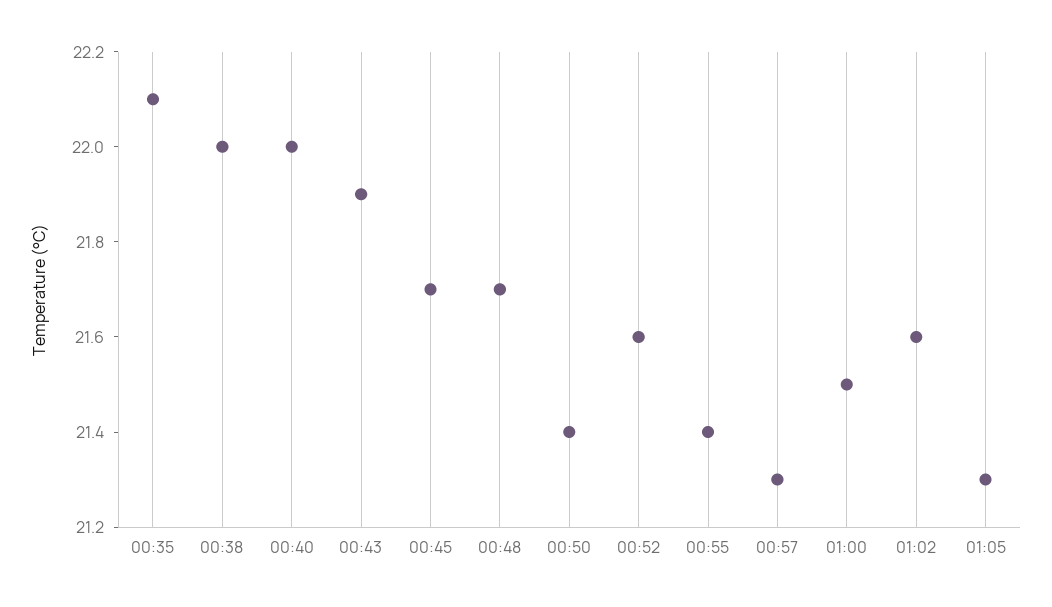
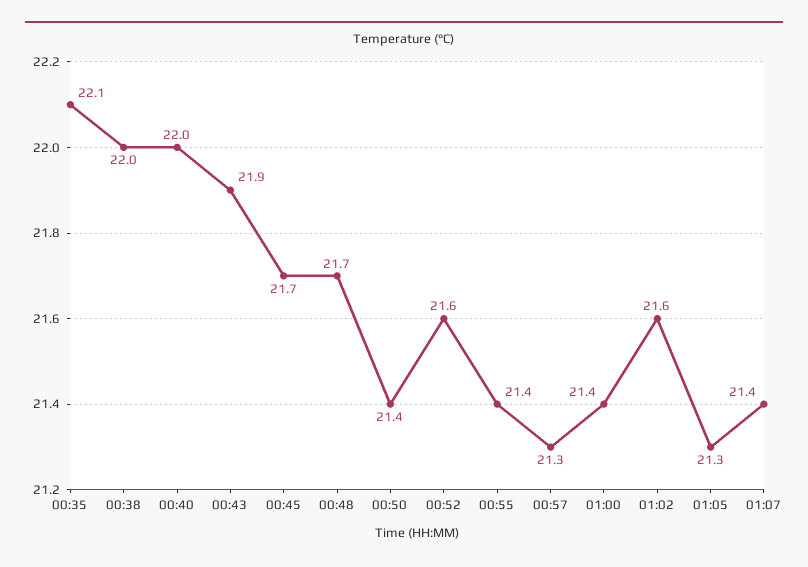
01:00: 21.5 -> 21.4
01:07: none -> 21.4

